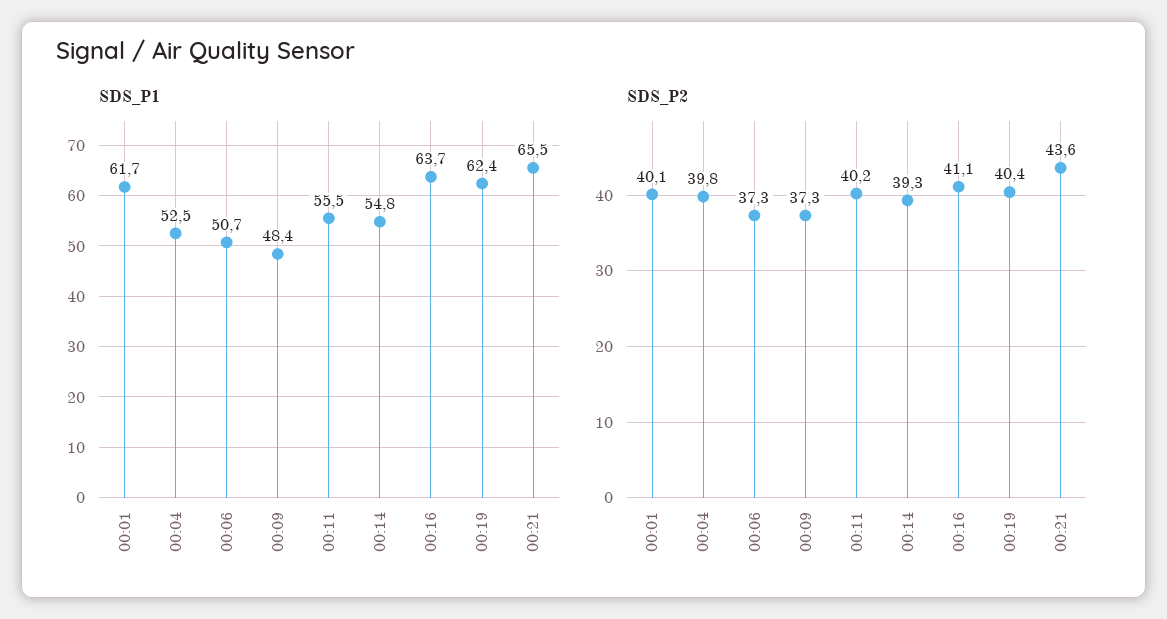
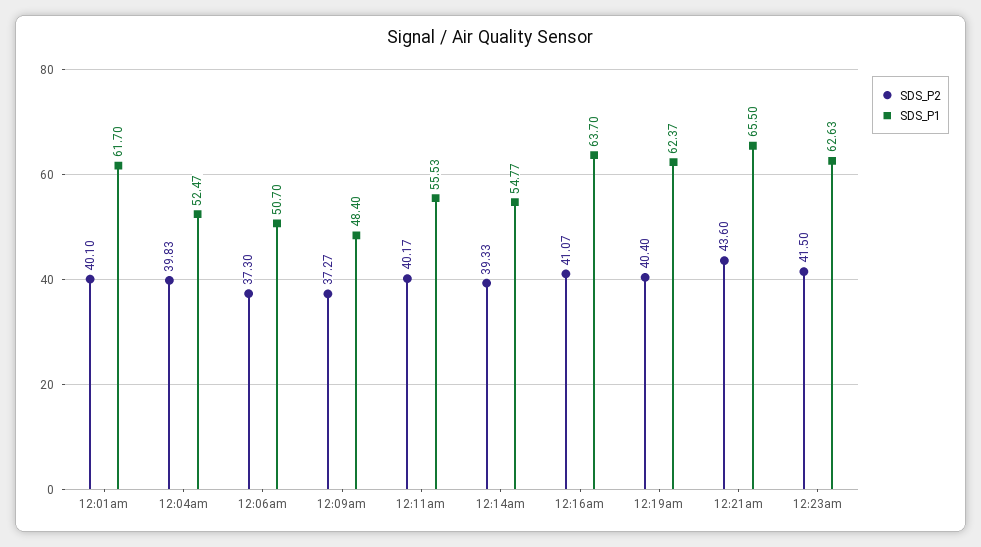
SDS_P2, 12:23am: none -> 41.5
SDS_P1, 12:23am: none -> 62.63

